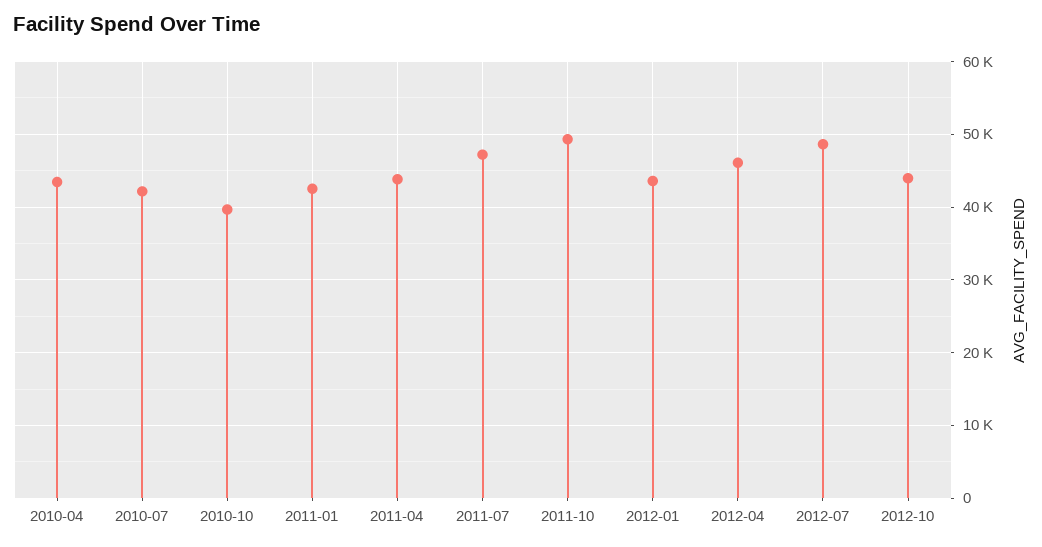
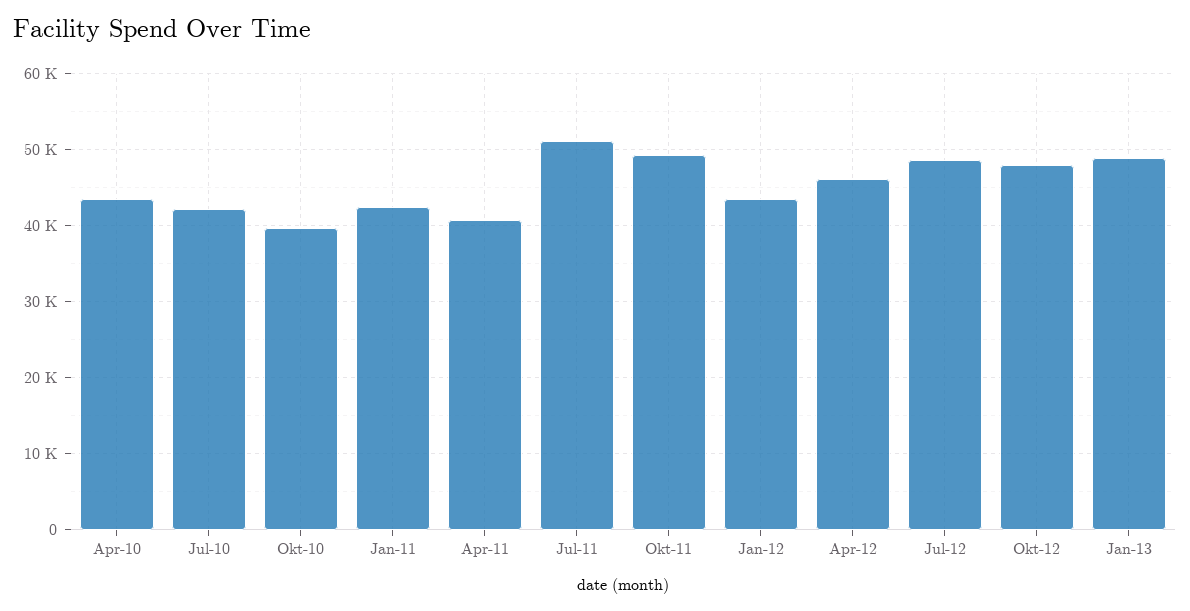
2011-04: 44000 -> 41000
2011-07: 47000 -> 51000
2012-10: 44000 -> 48000
Jan-13: none -> 49000

